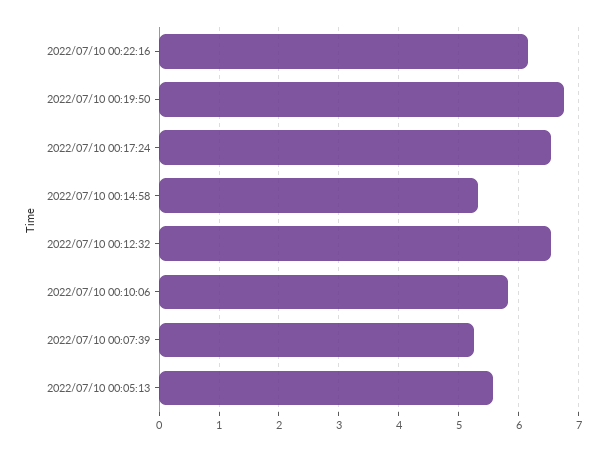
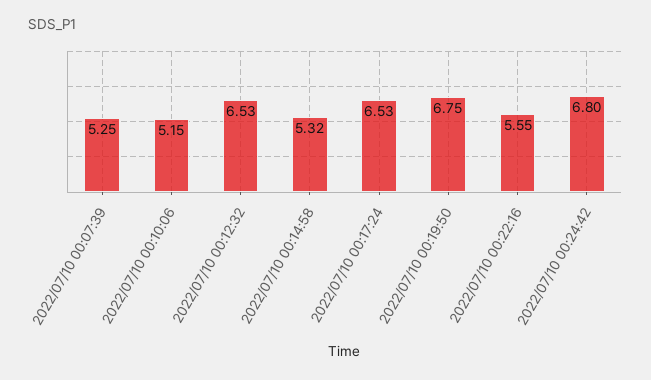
2022/07/10 00:22:16: 6.2 -> 5.55
2022/07/10 00:10:06: 5.8 -> 5.15
2022/07/10 00:05:13: 5.6 -> none
2022/07/10 00:24:42: none -> 6.8

